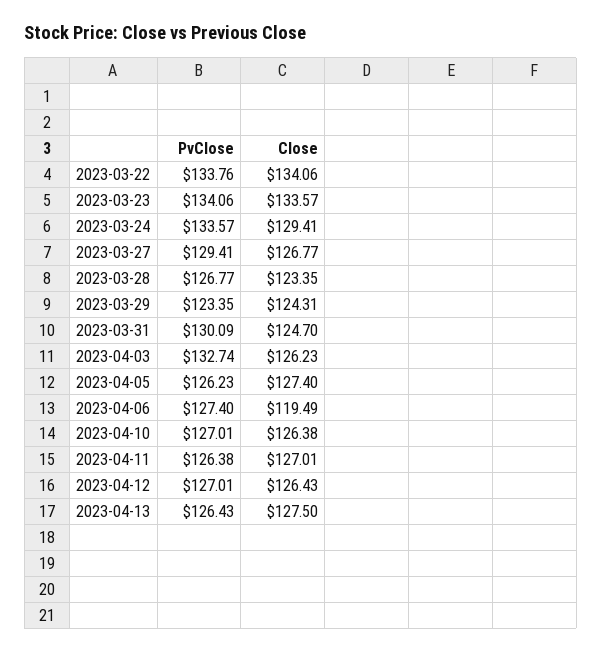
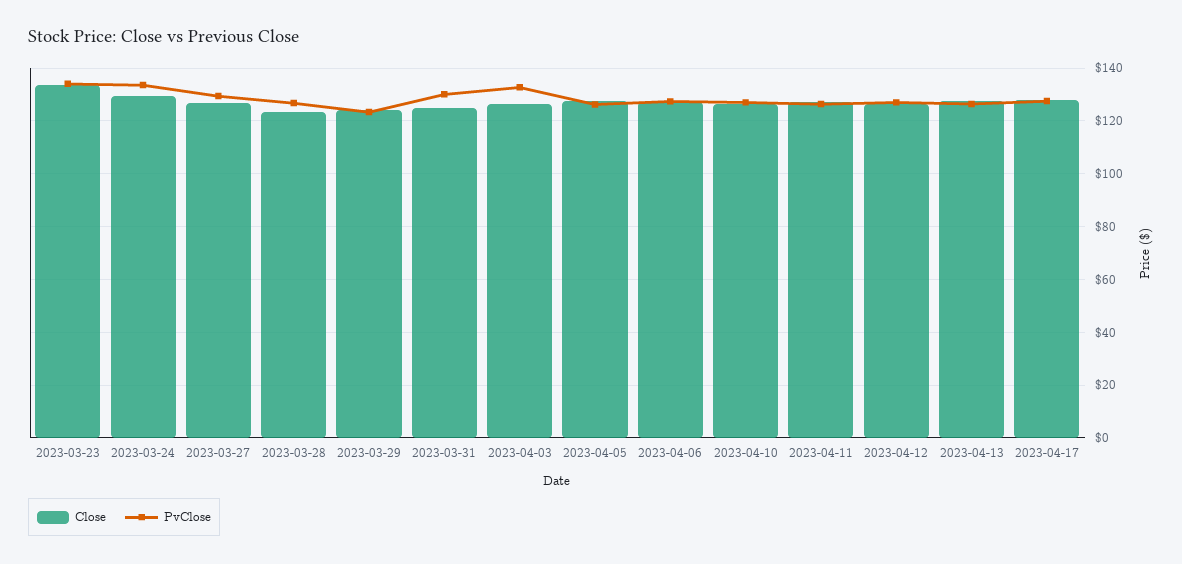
PvClose, 2023-03-22: 133.76 -> none
Close, 2023-03-22: 134.06 -> none
Close, 2023-04-06: 119.49 -> 127.5
Close, 2023-04-17: none -> 127.5
PvClose, 2023-04-17: none -> 127.5

